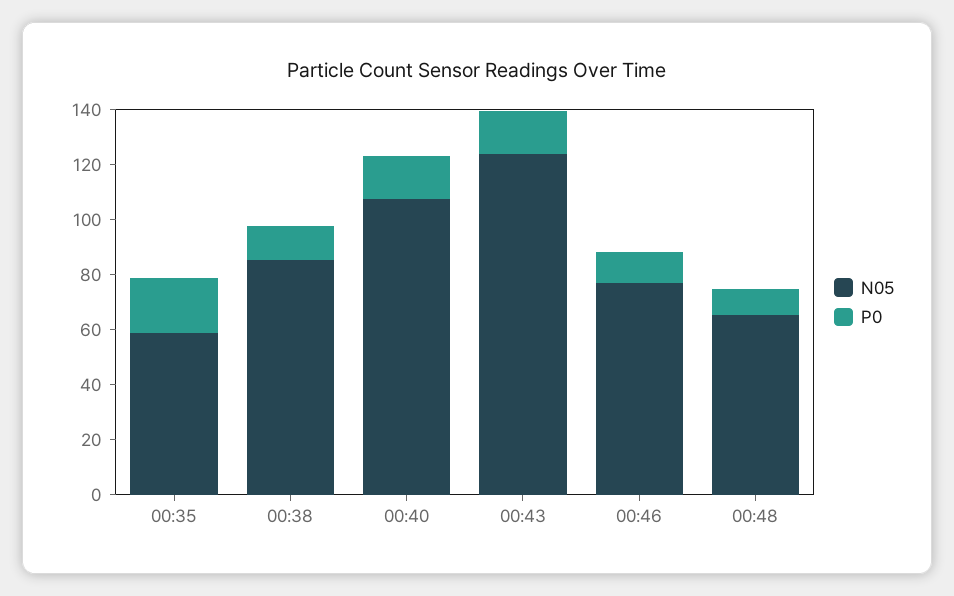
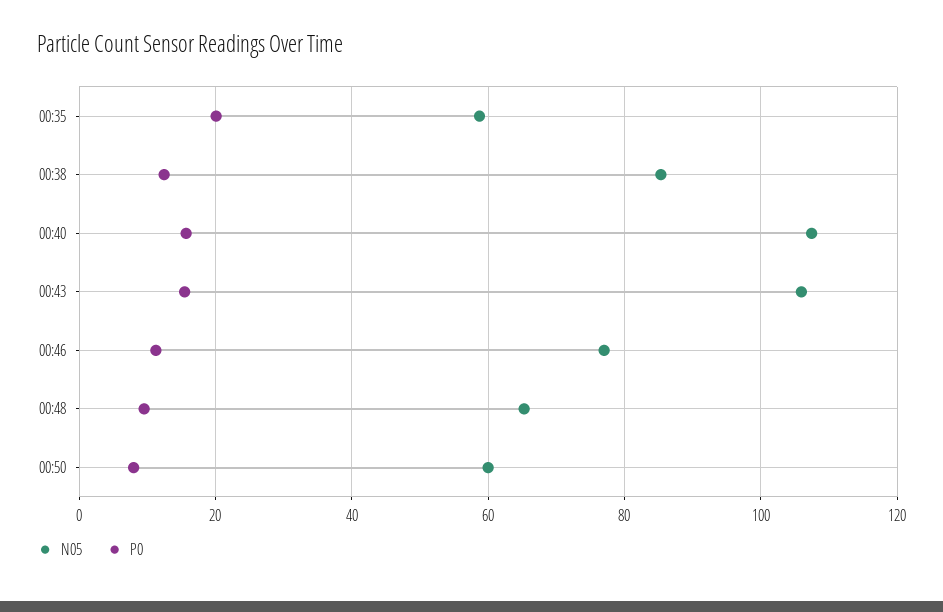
N05, 00:43: 125 -> 106
N05, 00:50: none -> 60
P0, 00:50: none -> 8

